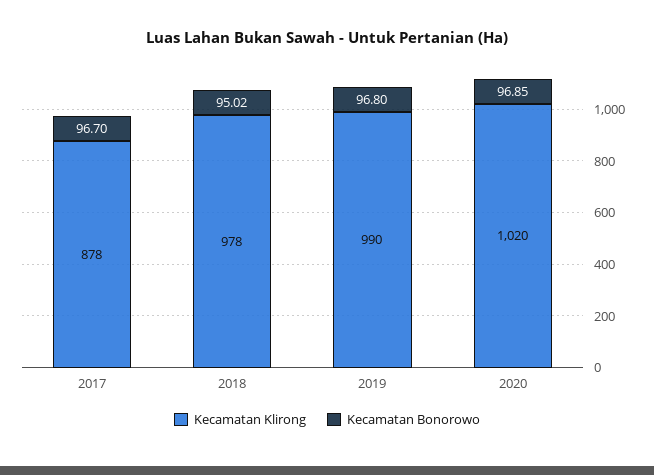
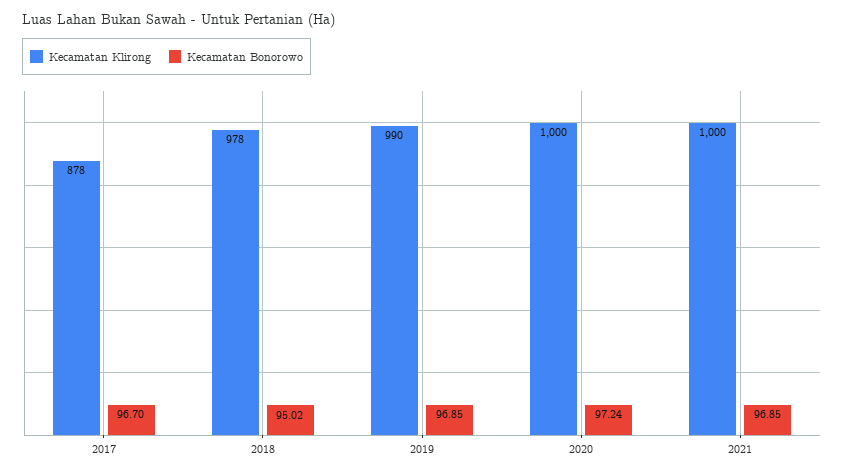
Kecamatan Bonorowo, 2019: 96.8 -> 96.85
Kecamatan Klirong, 2020: 1020 -> 1000
Kecamatan Bonorowo, 2020: 96.85 -> 97.24
Kecamatan Klirong, 2021: none -> 1000
Kecamatan Bonorowo, 2021: none -> 96.85

